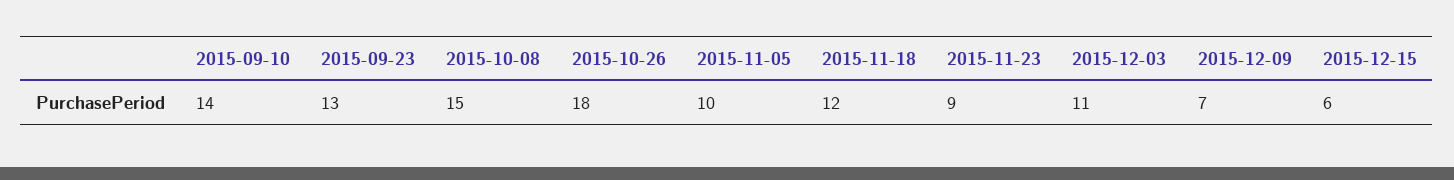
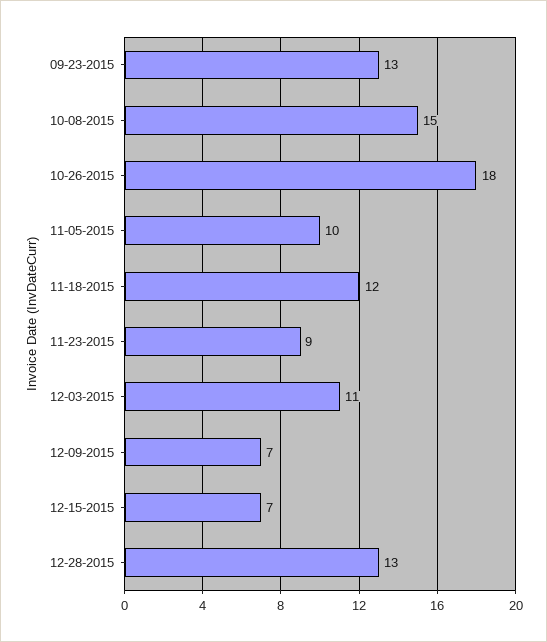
2015-09-10: 14 -> none
2015-12-15: 6 -> 7
12-28-2015: none -> 13

